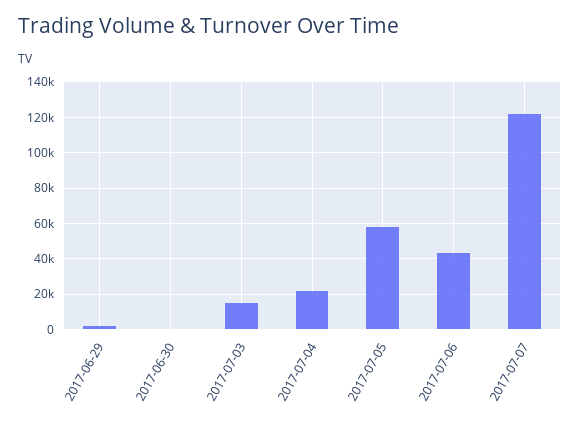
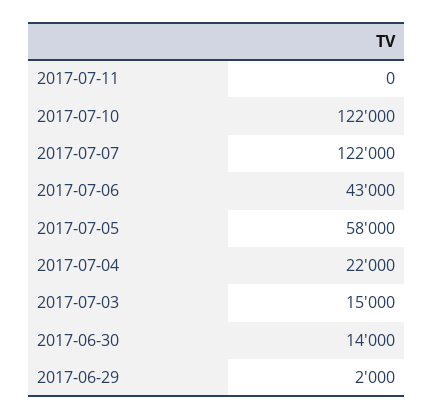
2017-06-30: 0 -> 14000
2017-07-11: none -> 0
2017-07-10: none -> 122000

